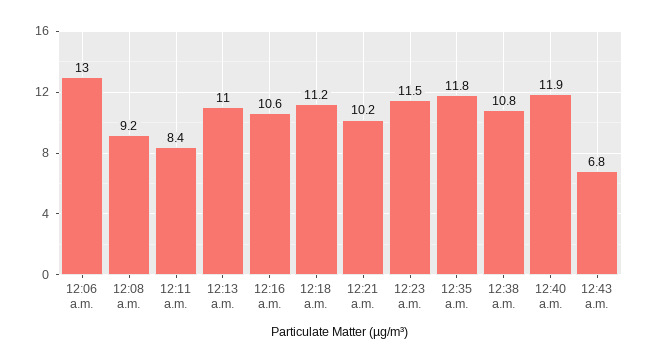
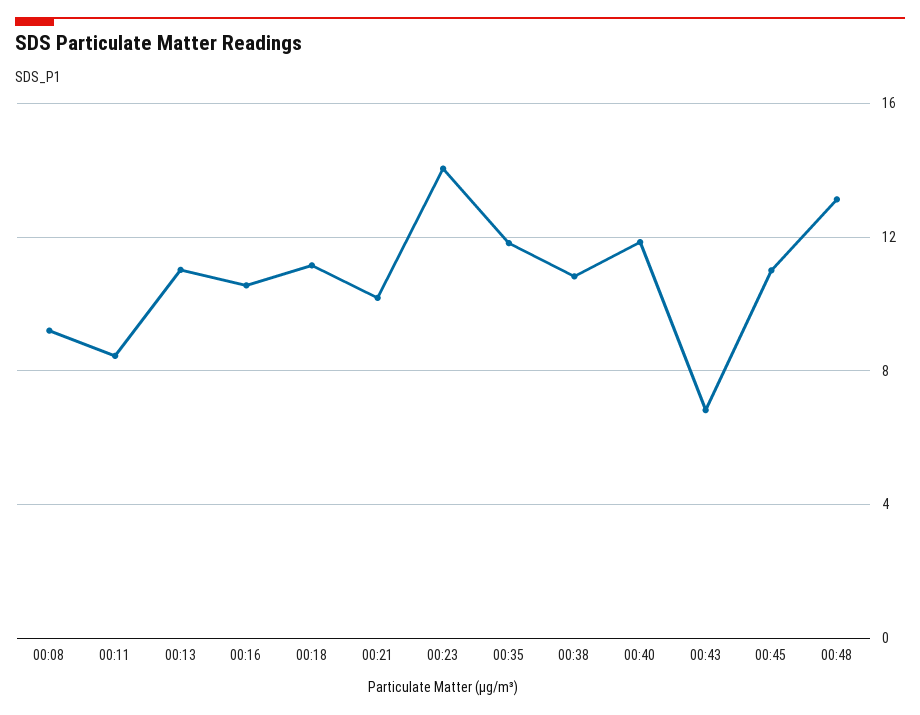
12:06 a.m.: 13 -> none
12:23 a.m.: 11.5 -> 14
00:45: none -> 11
00:48: none -> 13

